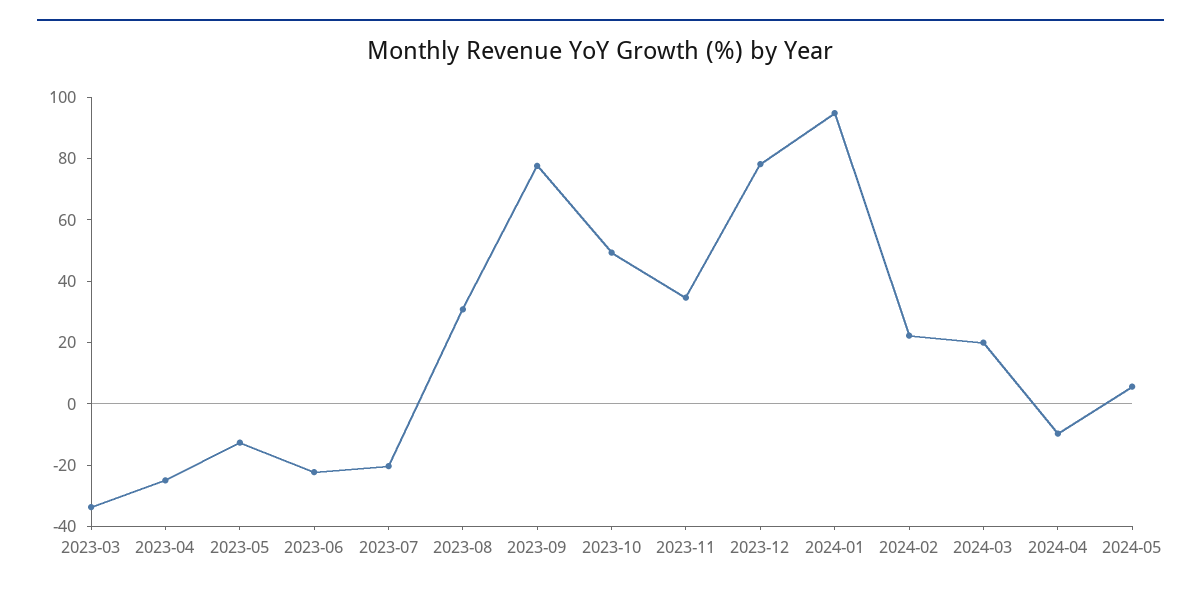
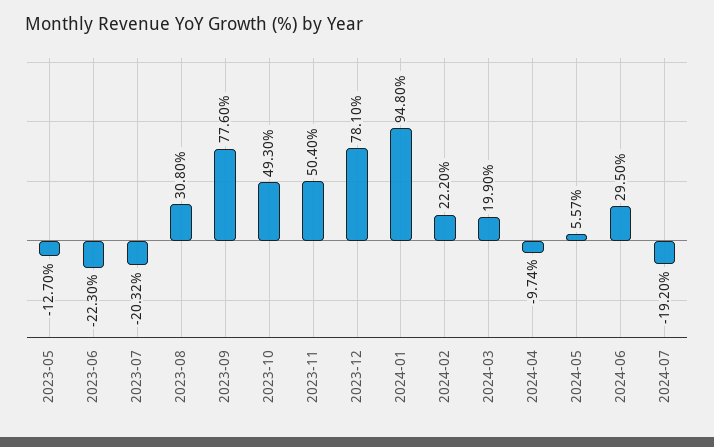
2023-03: -35 -> none
2023-04: -25 -> none
2023-11: 35 -> 50.4
2024-06: none -> 29.5
2024-07: none -> -19.2

